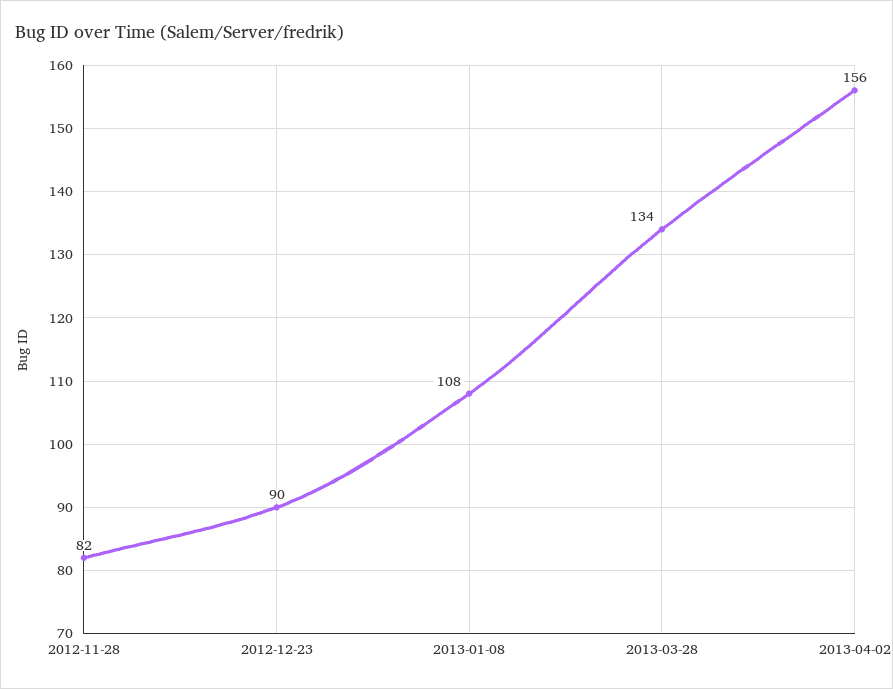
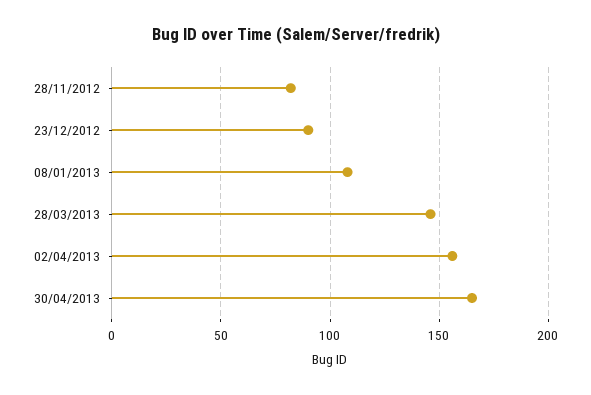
2013-03-28: 134 -> 145
30/04/2013: none -> 165

